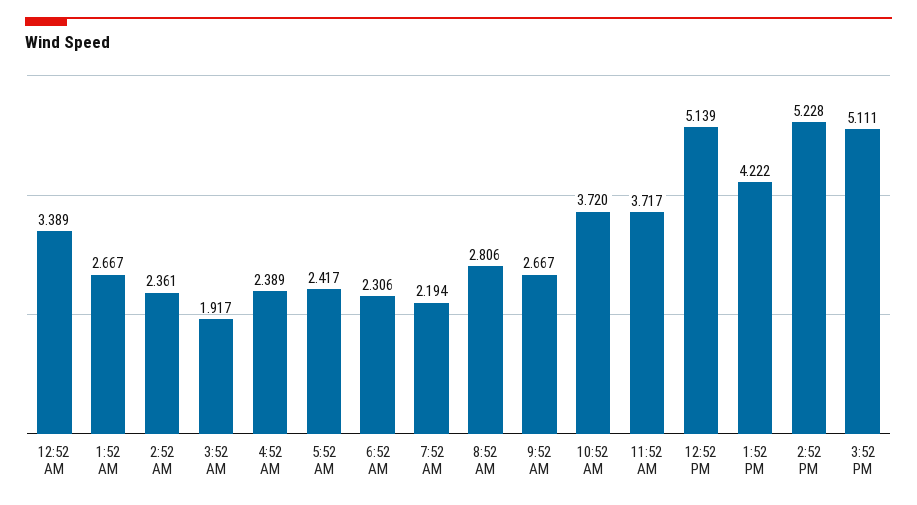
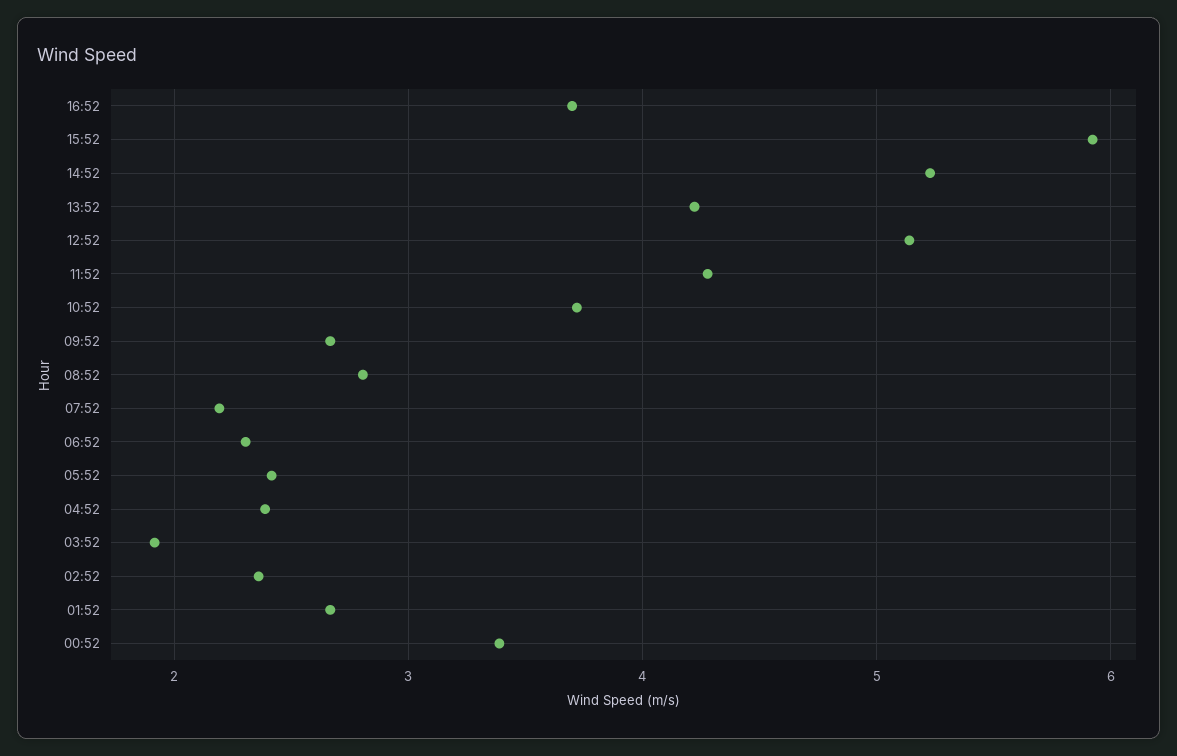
11:52 AM: 3.717 -> 4.3
3:52 PM: 5.111 -> 5.9
16:52: none -> 3.7

